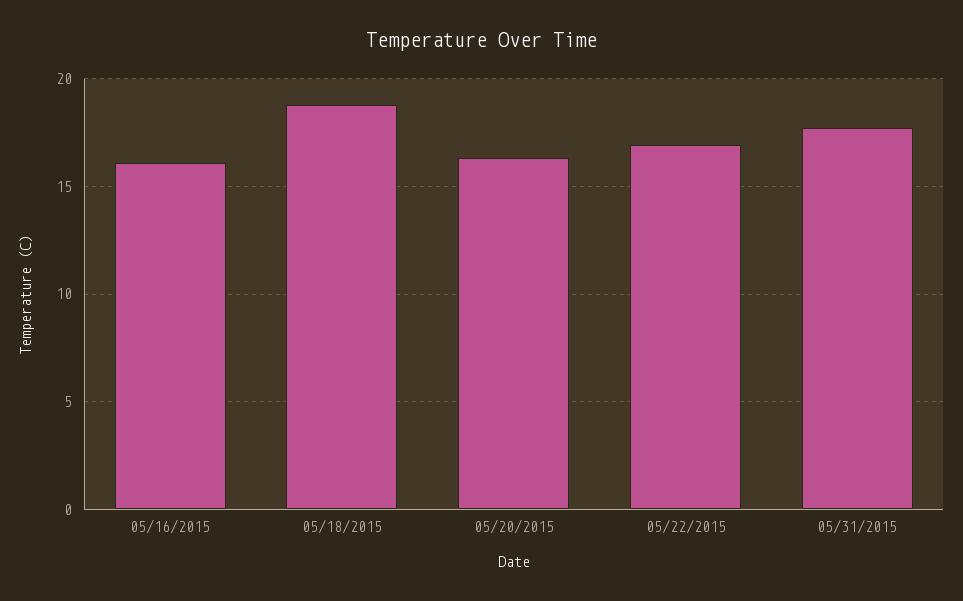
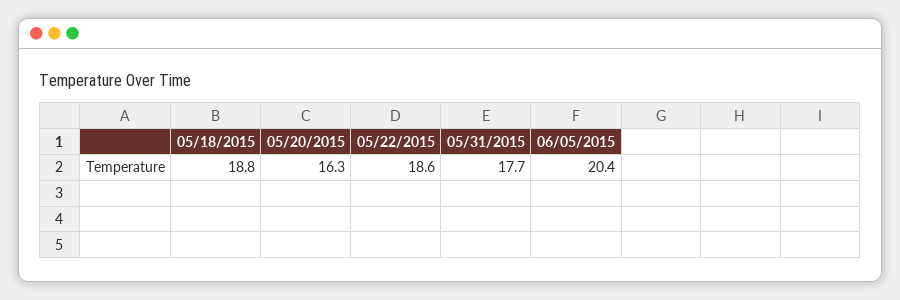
05/16/2015: 16 -> none
05/22/2015: 17 -> 18.6
06/05/2015: none -> 20.4

